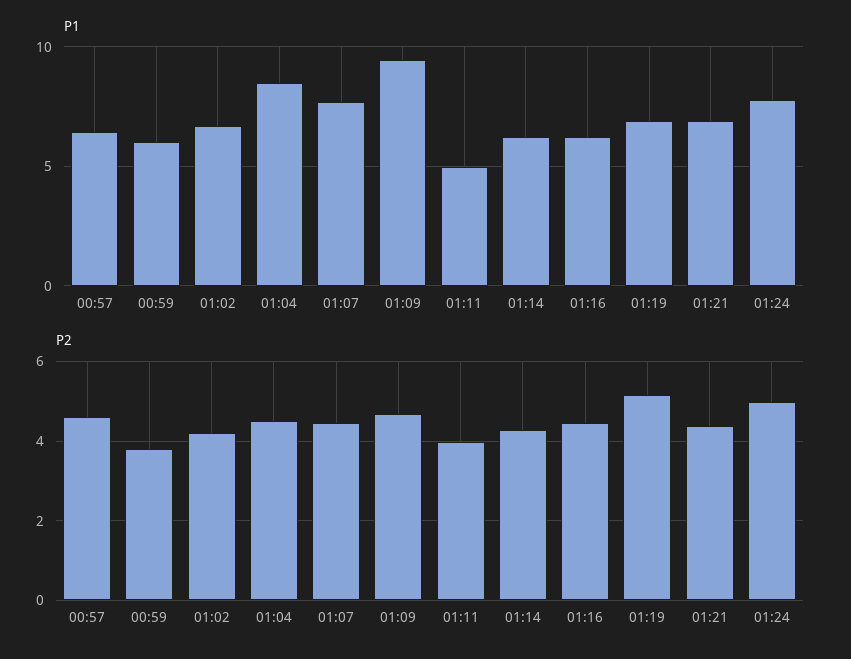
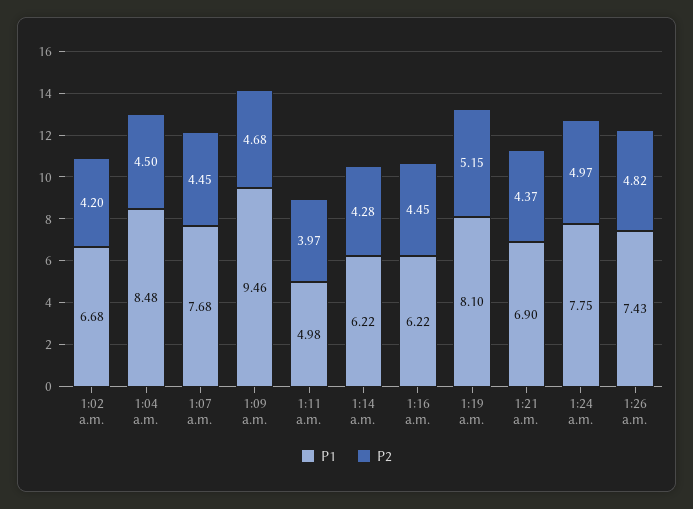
P1, 00:57: 6.5 -> none
P1, 00:59: 6 -> none
P1, 01:19: 7 -> 8.1
P2, 00:57: 4.6 -> none
P2, 00:59: 3.8 -> none
P1, 1:26 a.m.: none -> 7.43
P2, 1:26 a.m.: none -> 4.82

